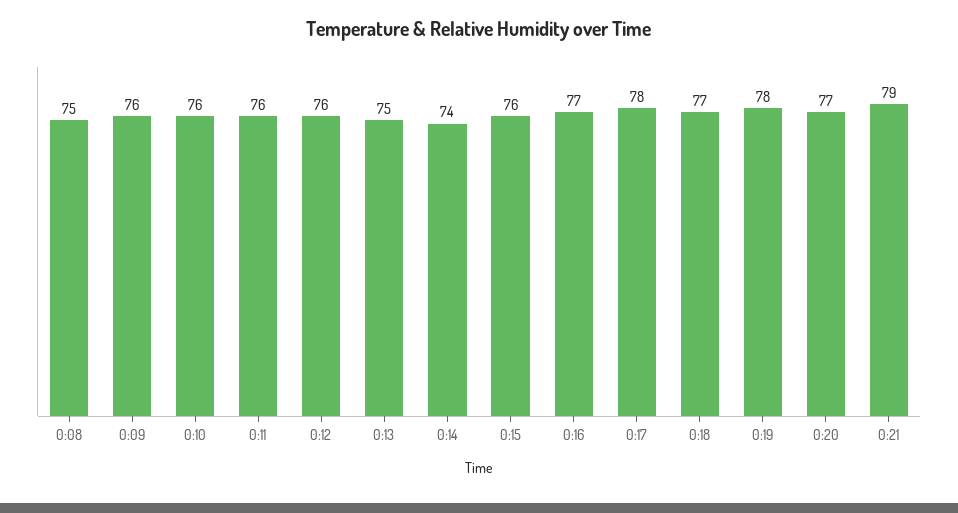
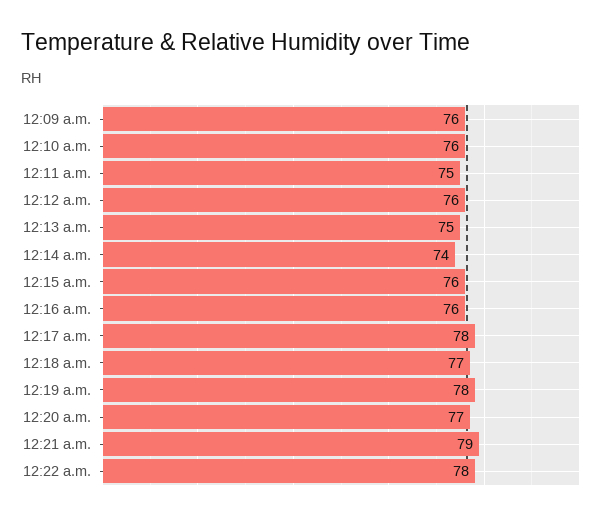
0:08: 75 -> none
0:11: 76 -> 75
0:16: 77 -> 76
12:22 a.m.: none -> 78

